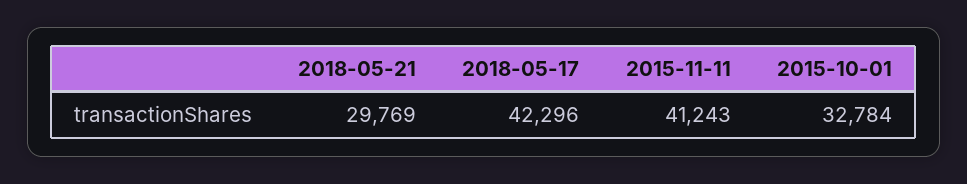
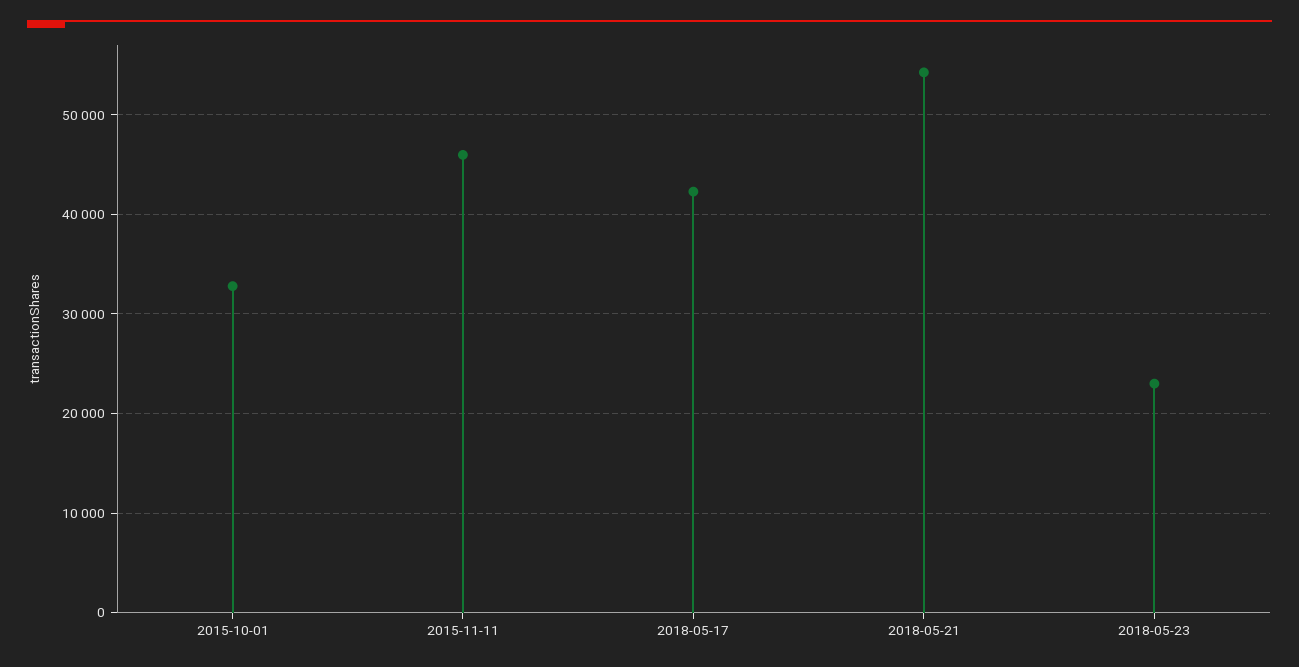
2018-05-21: 29769 -> 54000
2015-11-11: 41243 -> 46000
2018-05-23: none -> 23000

